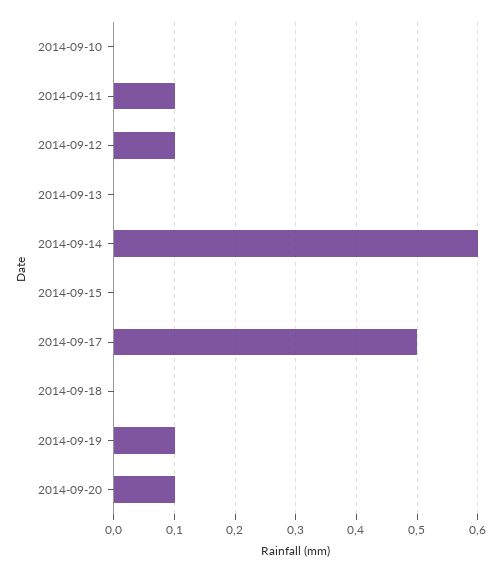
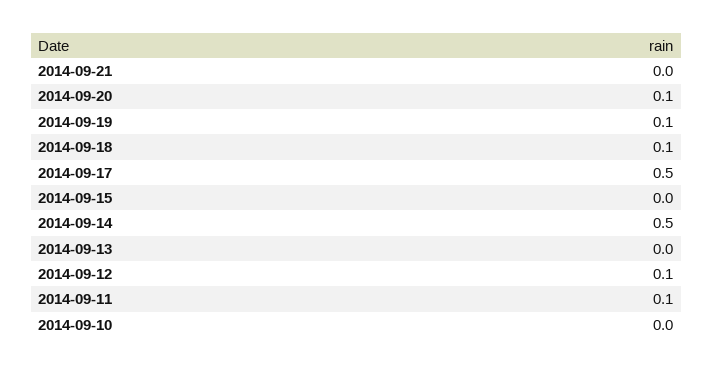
2014-09-14: 0.6 -> 0.5
2014-09-18: 0 -> 0.1
2014-09-21: none -> 0

